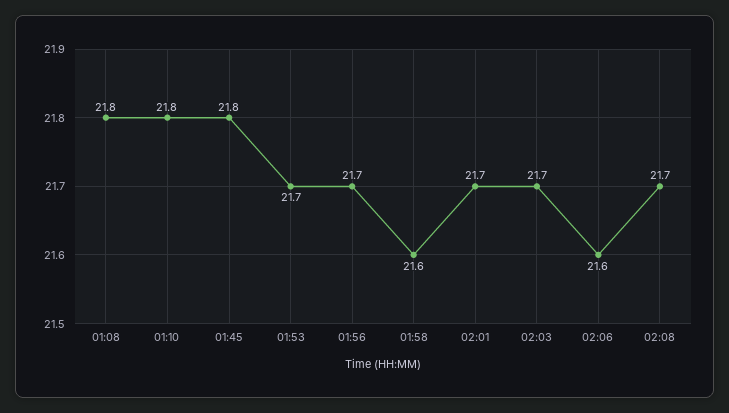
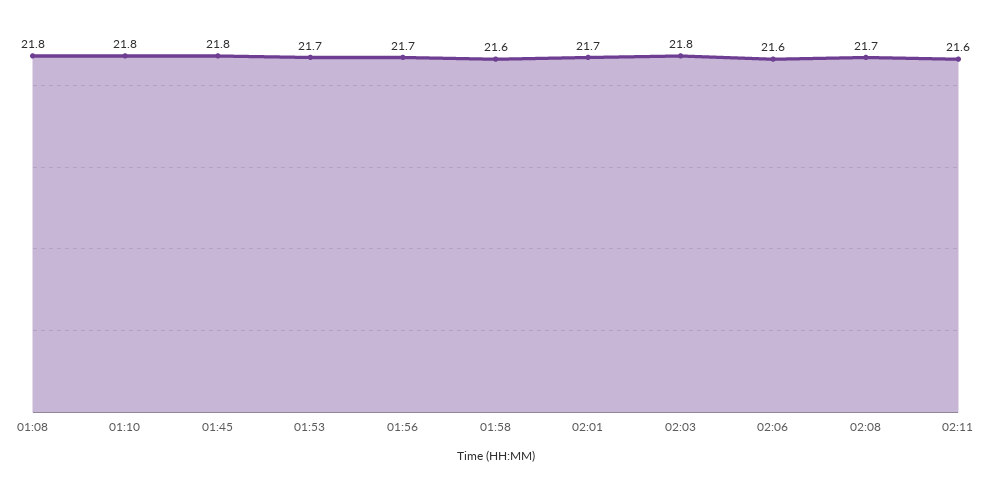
02:03: 21.7 -> 21.8
02:11: none -> 21.6

